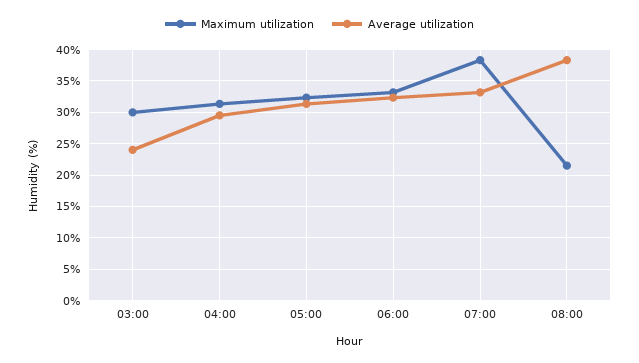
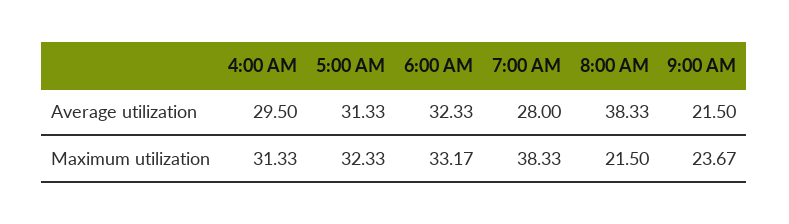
Maximum utilization, 03:00: 30 -> none
Average utilization, 03:00: 24 -> none
Average utilization, 07:00: 33 -> 28
Average utilization, 9:00 AM: none -> 21.5
Maximum utilization, 9:00 AM: none -> 23.67

